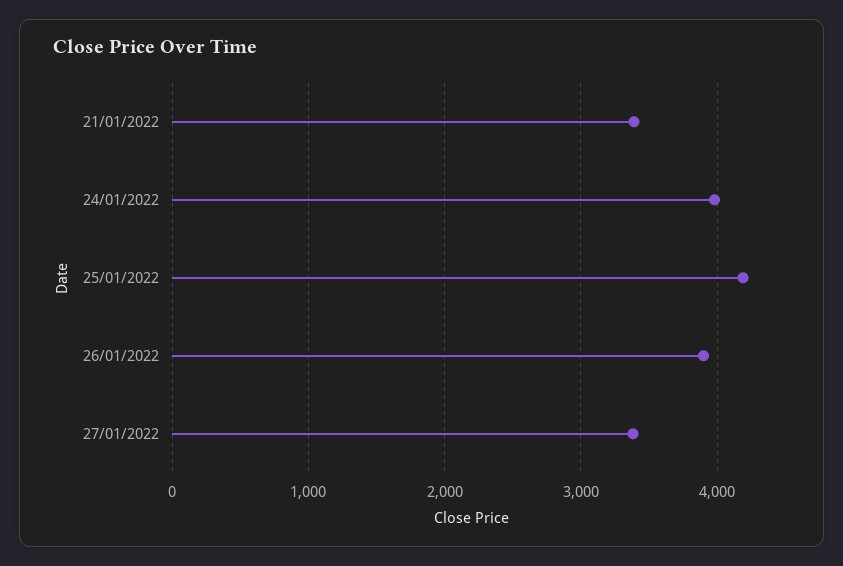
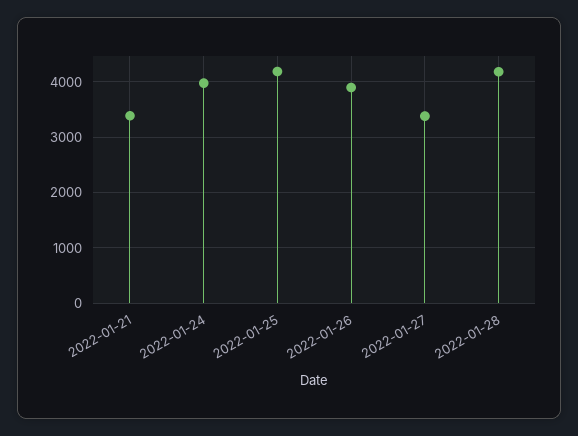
2022-01-28: none -> 4200

